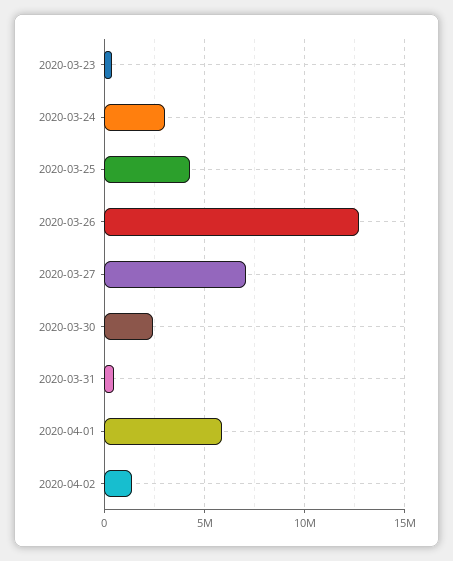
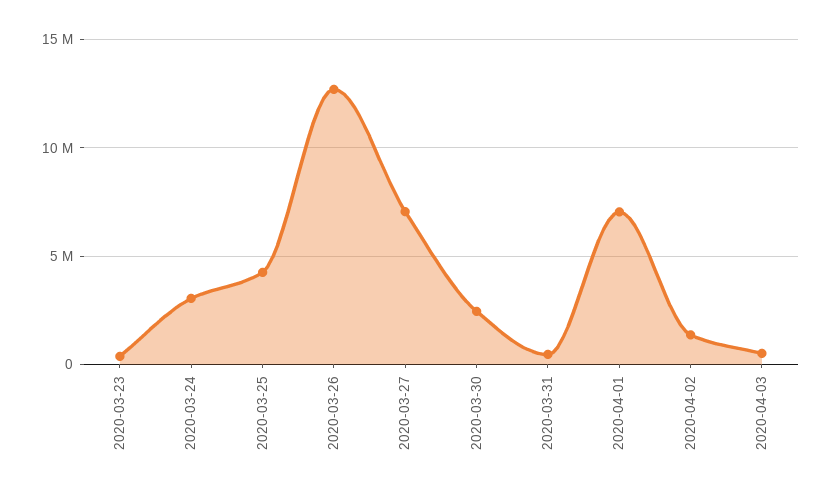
2020-04-01: 6000000 -> 7000000
2020-04-03: none -> 500000

